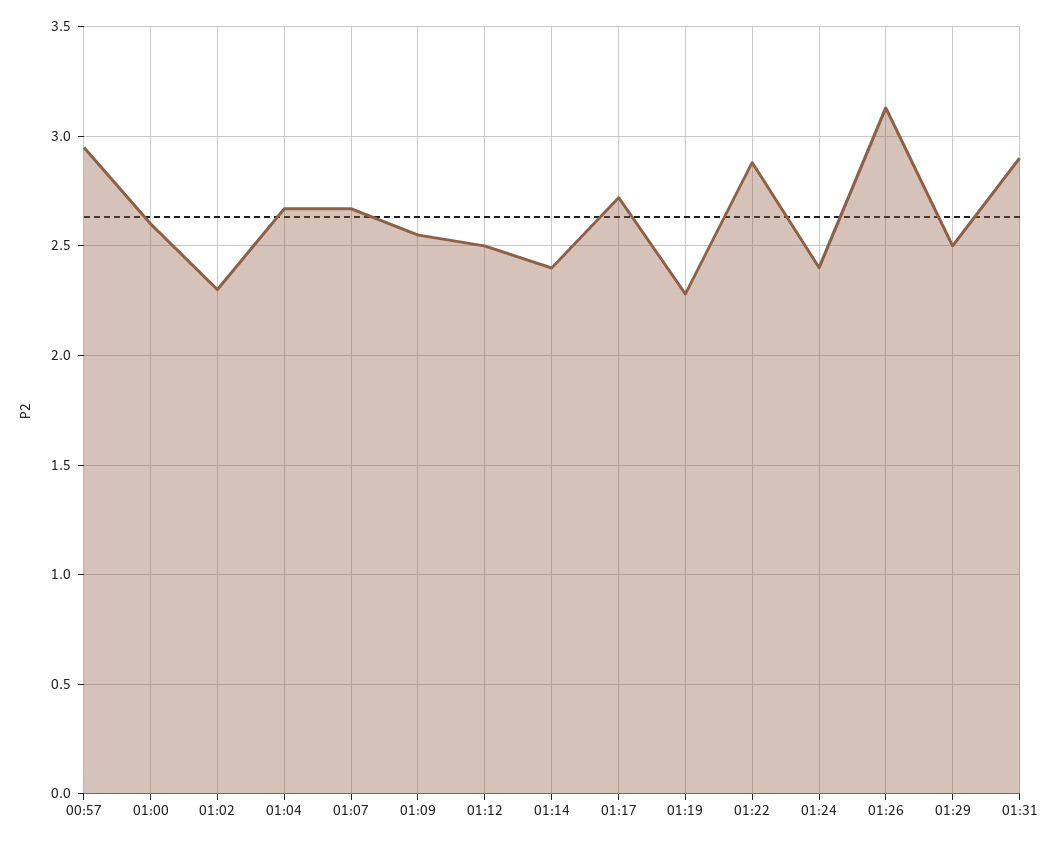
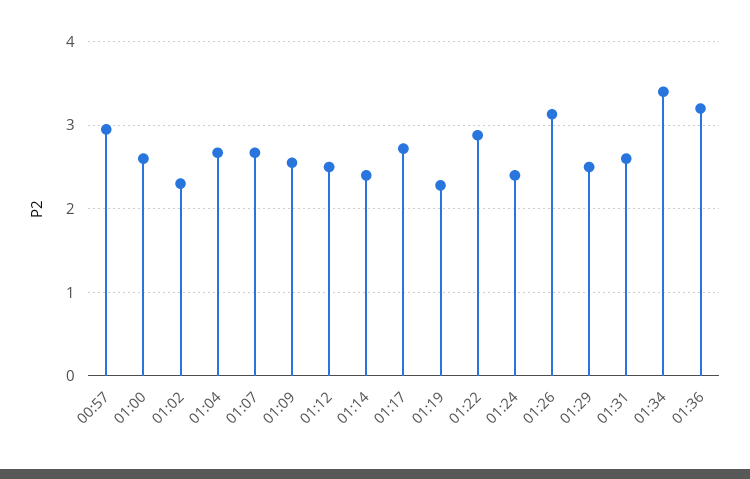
01:31: 2.9 -> 2.6
01:34: none -> 3.4
01:36: none -> 3.2

